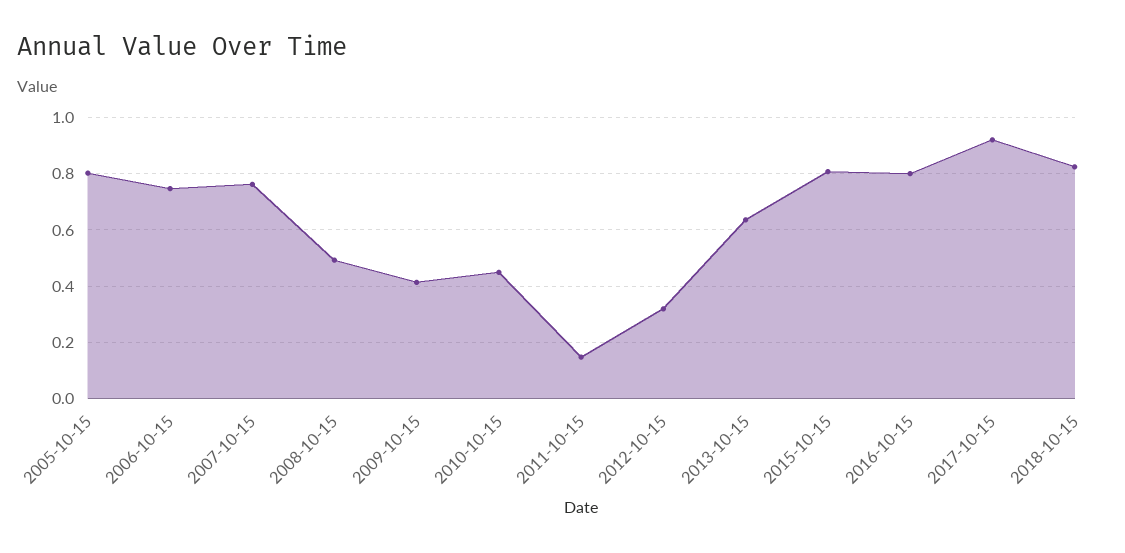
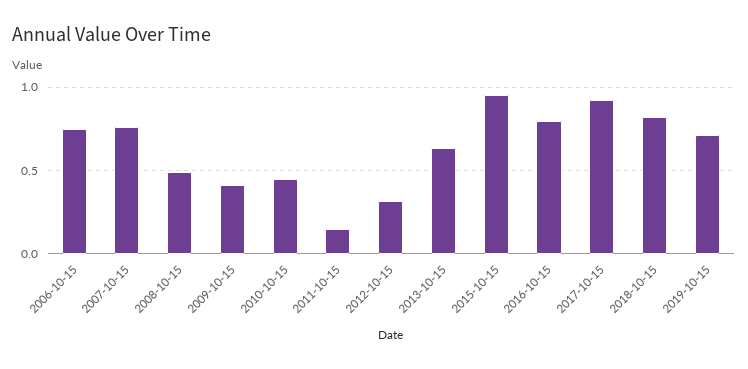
2005-10-15: 0.8 -> none
2015-10-15: 0.8 -> 0.95
2019-10-15: none -> 0.7

